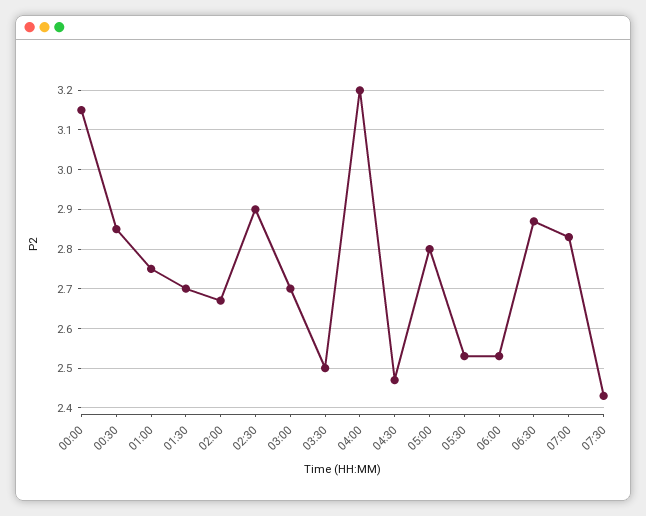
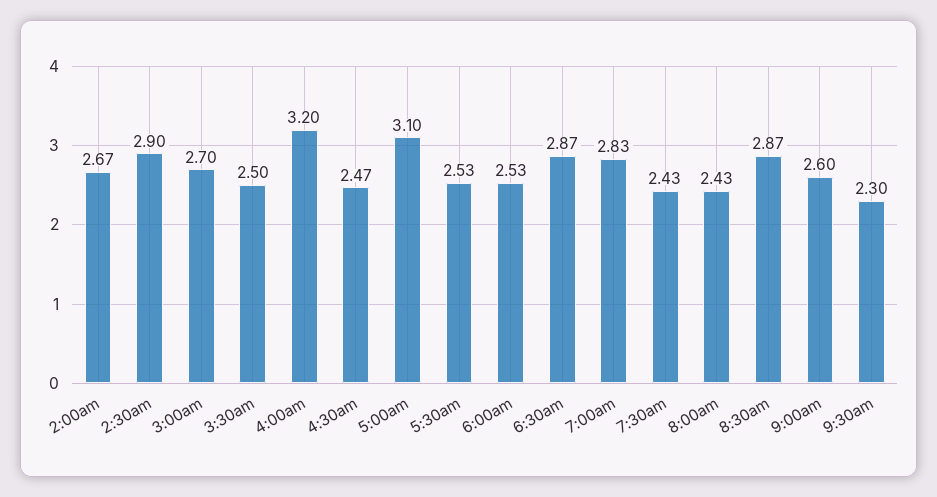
00:00: 3.15 -> none
00:30: 2.85 -> none
01:00: 2.75 -> none
01:30: 2.7 -> none
05:00: 2.8 -> 3.1
8:00am: none -> 2.43
8:30am: none -> 2.87
9:00am: none -> 2.6
9:30am: none -> 2.3

